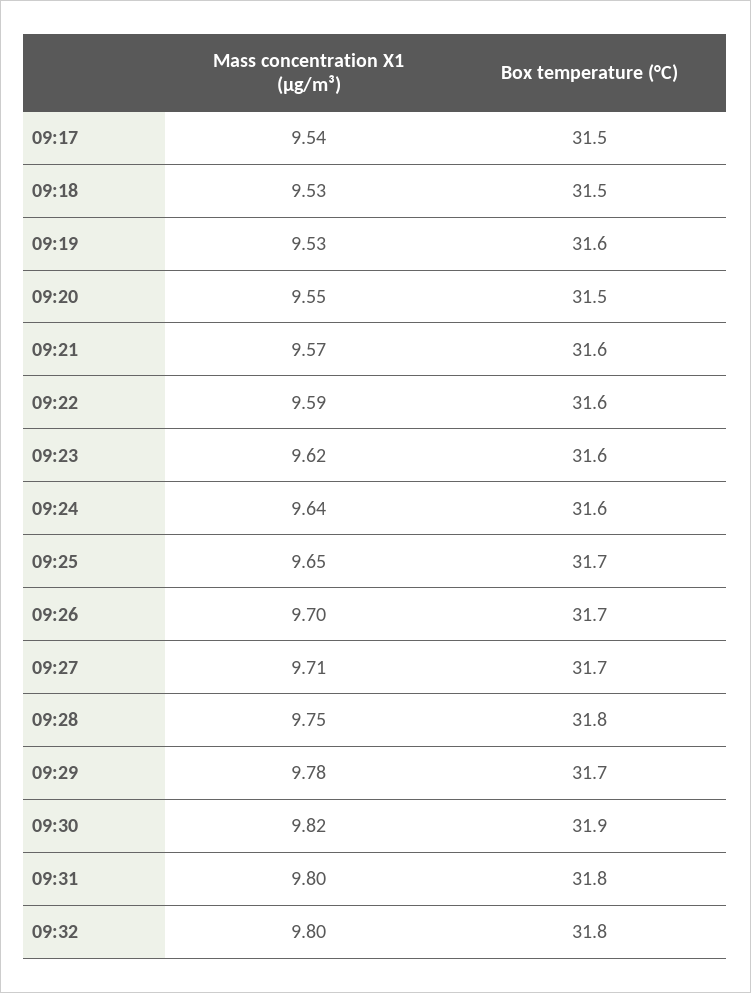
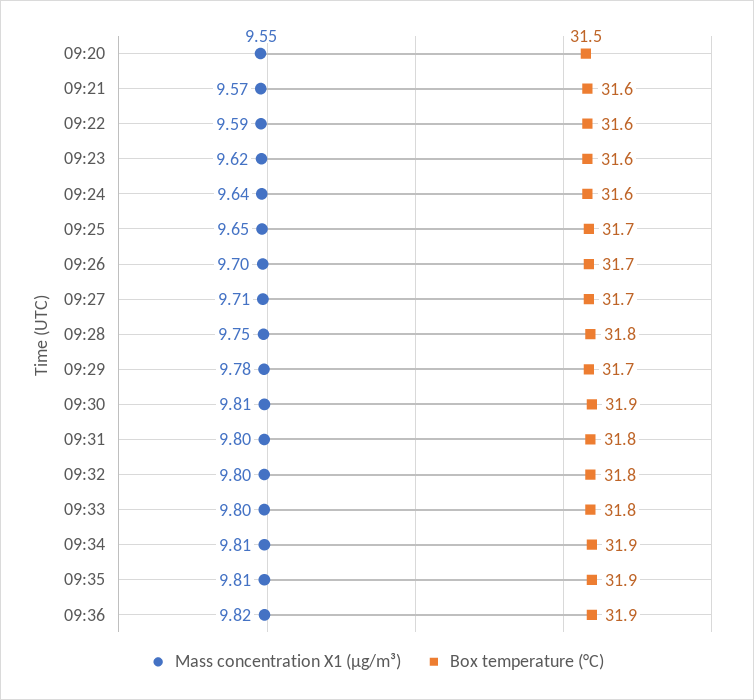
Mass concentration X1 (μg/m³), 09:17: 9.54 -> none
Box temperature (°C), 09:17: 31.5 -> none
Mass concentration X1 (μg/m³), 09:18: 9.53 -> none
Box temperature (°C), 09:18: 31.5 -> none
Mass concentration X1 (μg/m³), 09:19: 9.53 -> none
Box temperature (°C), 09:19: 31.6 -> none
Mass concentration X1 (μg/m³), 09:30: 9.82 -> 9.81
Mass concentration X1 (μg/m³), 09:33: none -> 9.8
Box temperature (°C), 09:33: none -> 31.8
Mass concentration X1 (μg/m³), 09:34: none -> 9.81
Box temperature (°C), 09:34: none -> 31.9
Mass concentration X1 (μg/m³), 09:35: none -> 9.81
Box temperature (°C), 09:35: none -> 31.9
Mass concentration X1 (μg/m³), 09:36: none -> 9.82
Box temperature (°C), 09:36: none -> 31.9

